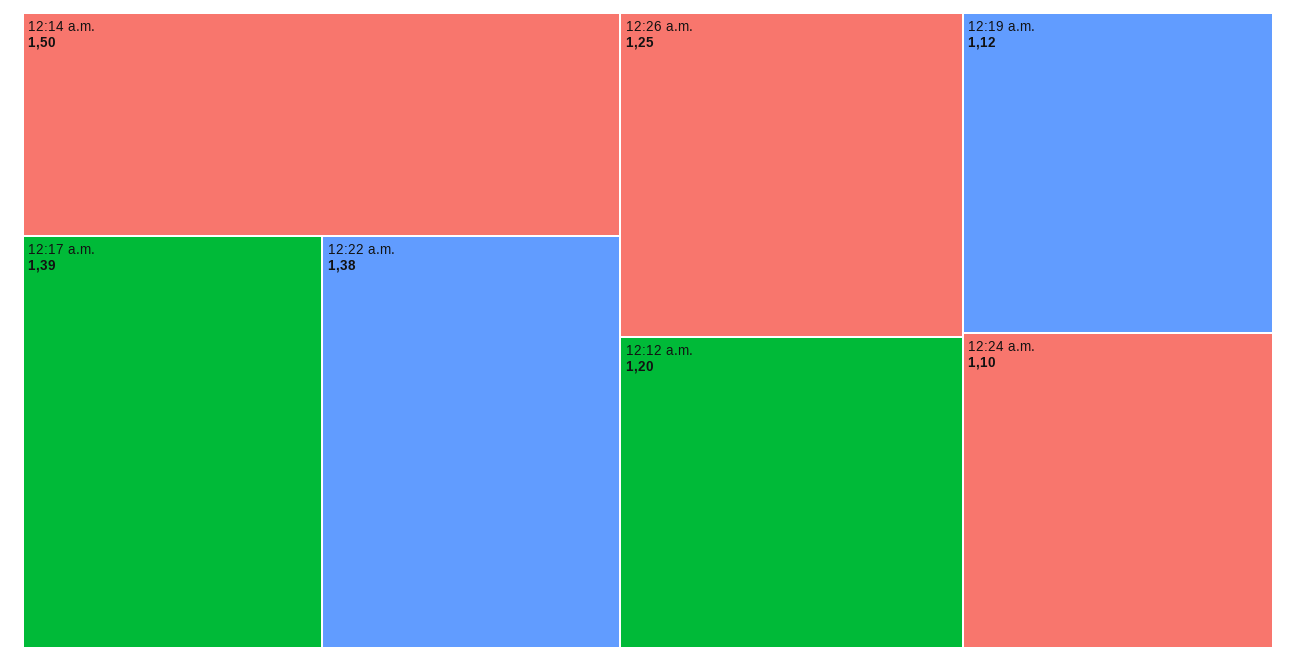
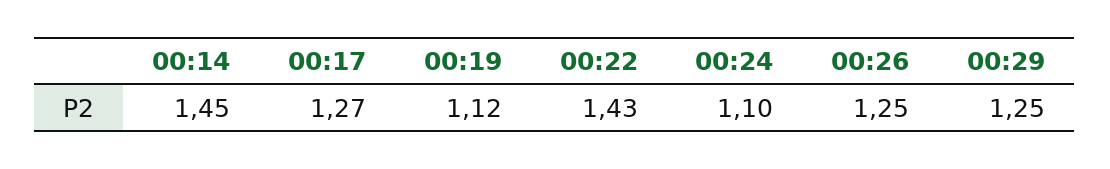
12:14 a.m.: 1.5 -> 1.45
12:17 a.m.: 1.39 -> 1.27
12:22 a.m.: 1.38 -> 1.43
12:12 a.m.: 1.2 -> none
00:29: none -> 1.25

